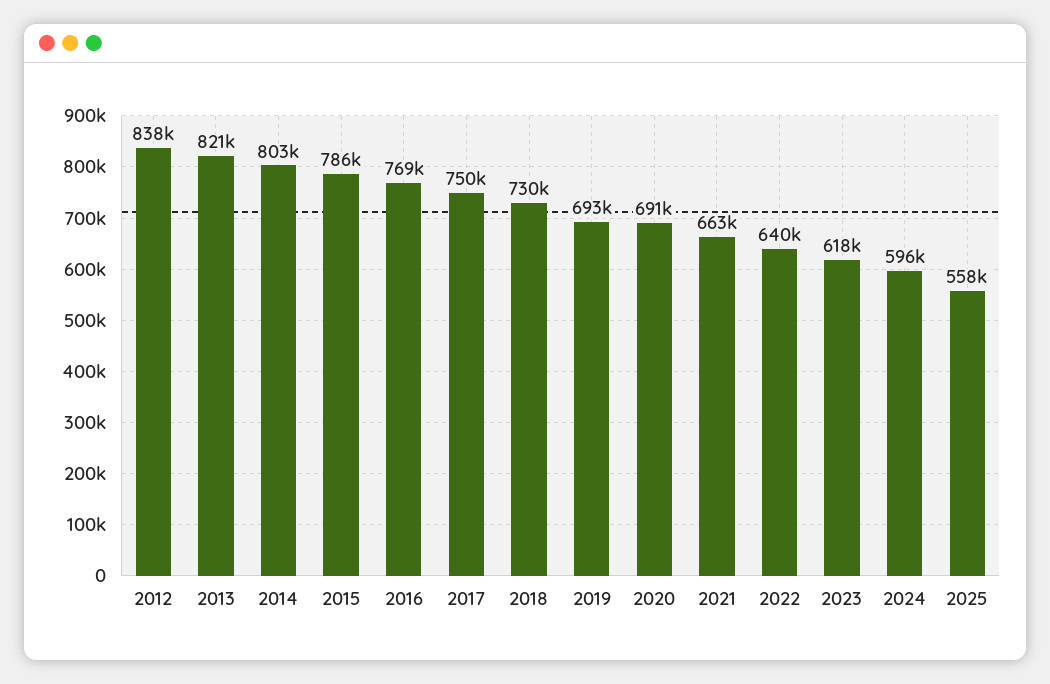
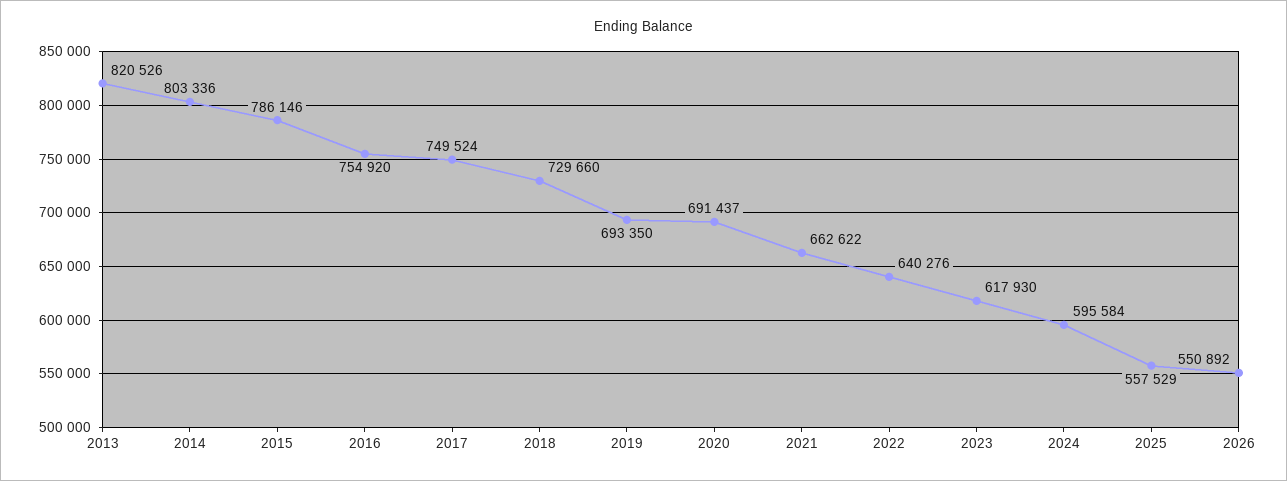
2012: 838000 -> none
2016: 769000 -> 754920
2026: none -> 550892

